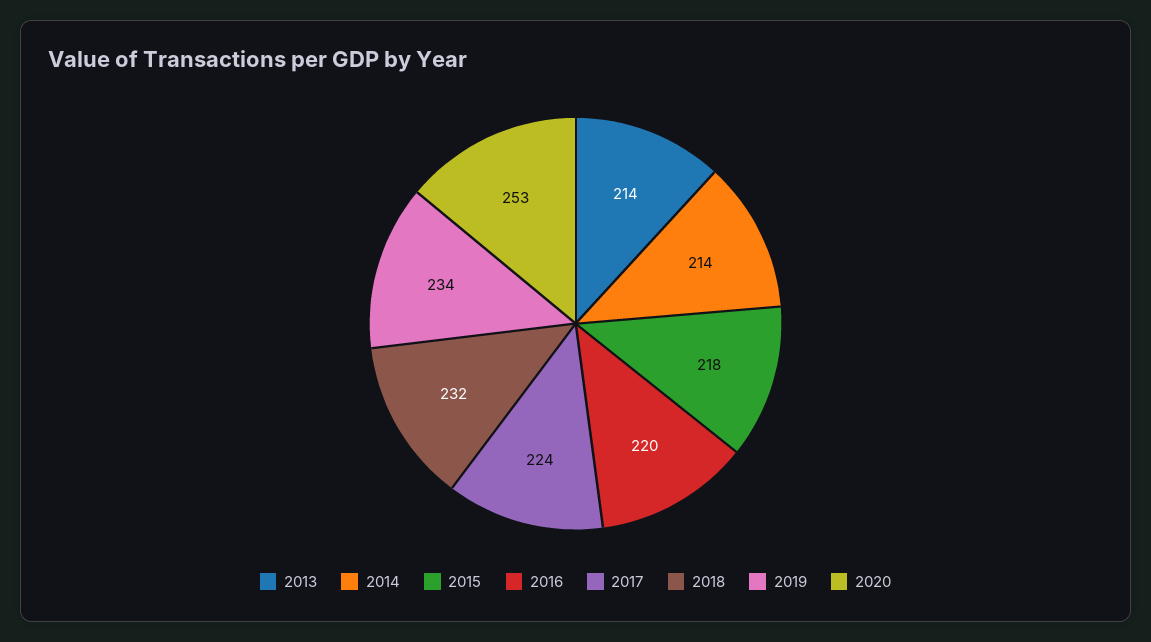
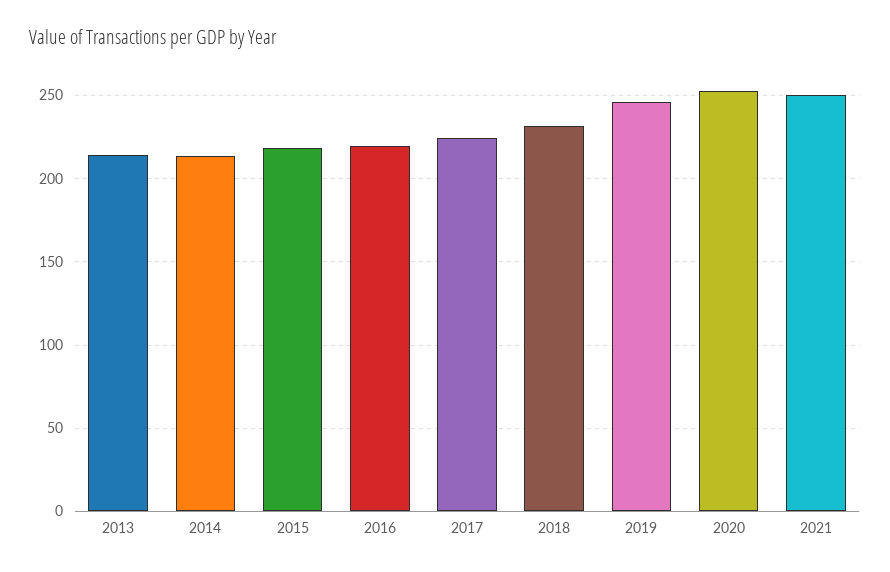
2019: 234 -> 245
2021: none -> 250

